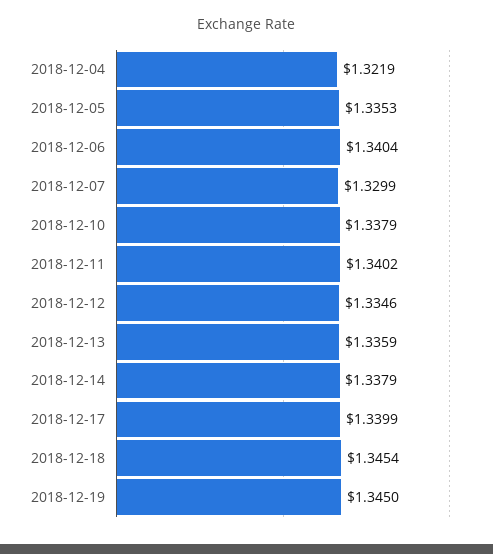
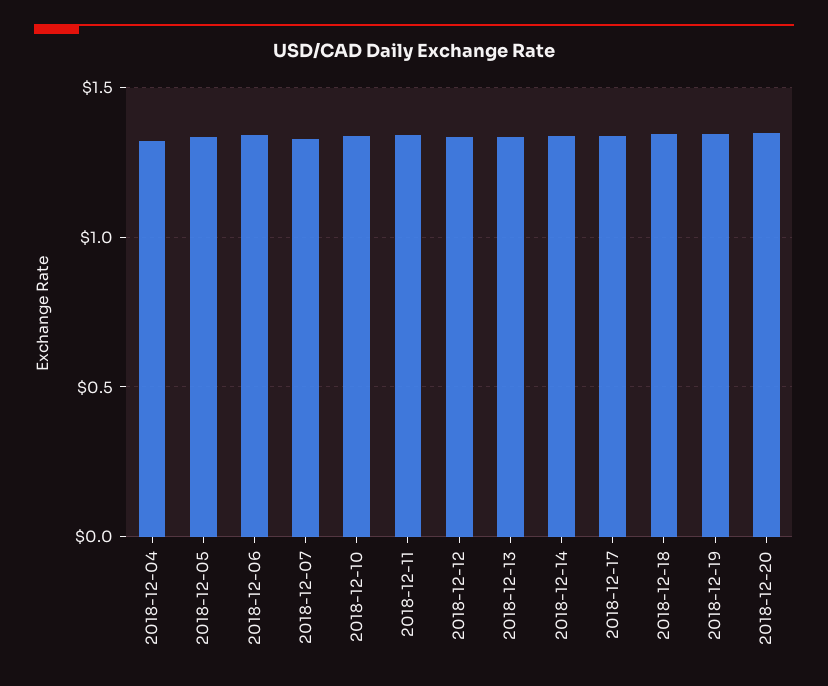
2018-12-20: none -> 1.35

